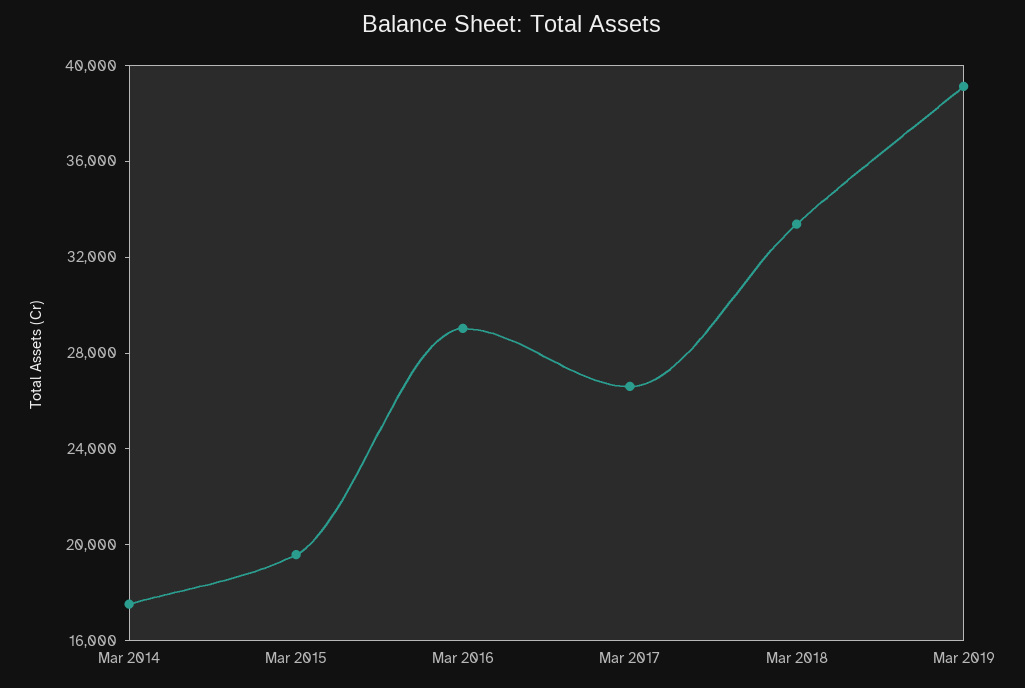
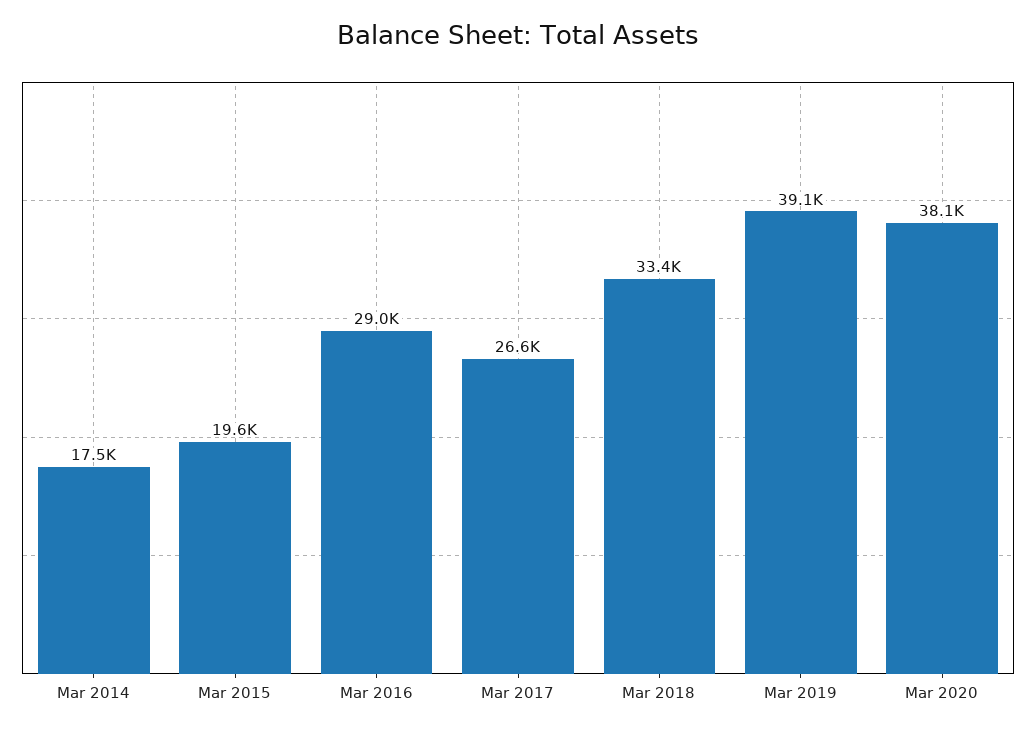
Mar 2020: none -> 38100

